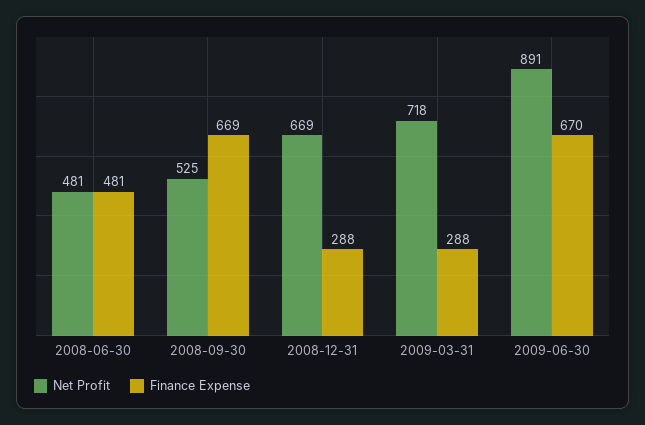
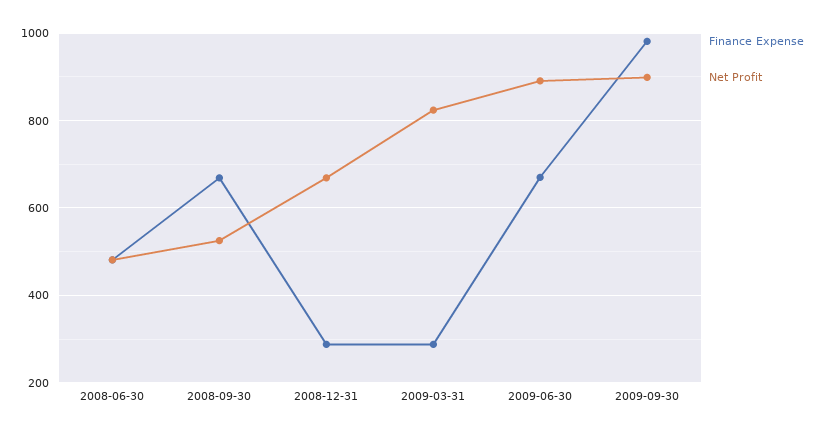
Net Profit, 2009-03-31: 718 -> 820
Finance Expense, 2009-09-30: none -> 980
Net Profit, 2009-09-30: none -> 900

